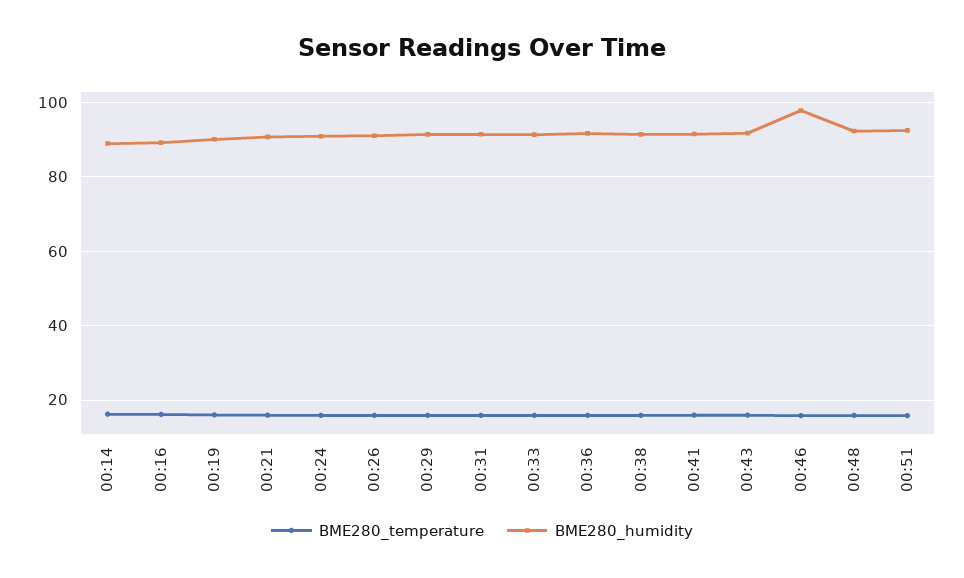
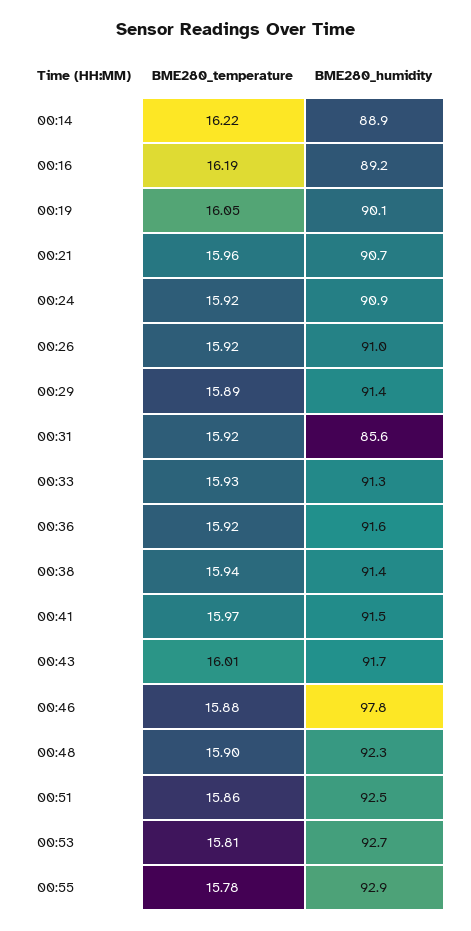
BME280_humidity, 00:31: 92 -> 85.6
BME280_temperature, 00:53: none -> 15.81
BME280_humidity, 00:53: none -> 92.7
BME280_temperature, 00:55: none -> 15.78
BME280_humidity, 00:55: none -> 92.9

